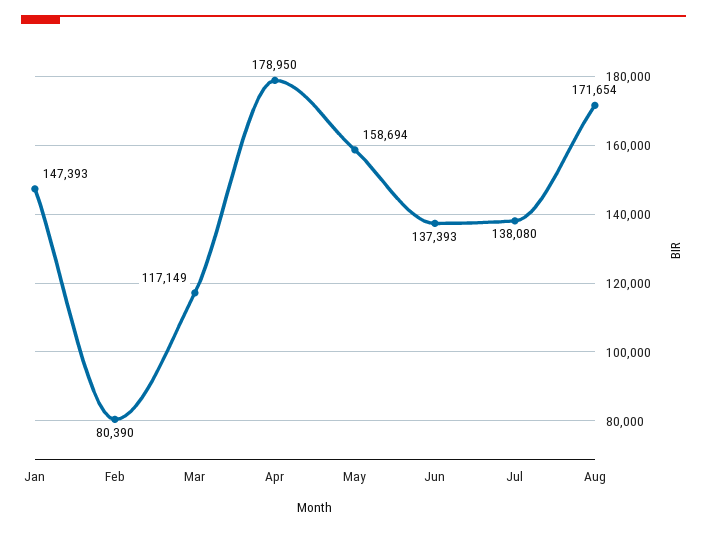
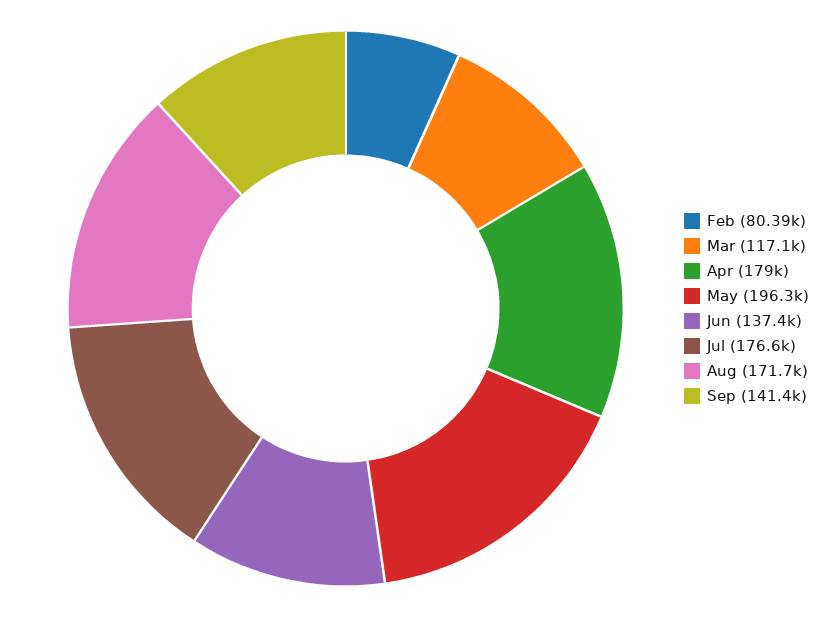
Jan: 147393 -> none
May: 158694 -> 196300
Jul: 138080 -> 176600
Sep: none -> 141400

